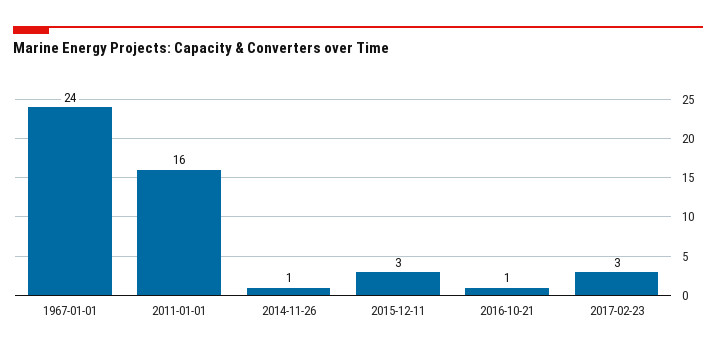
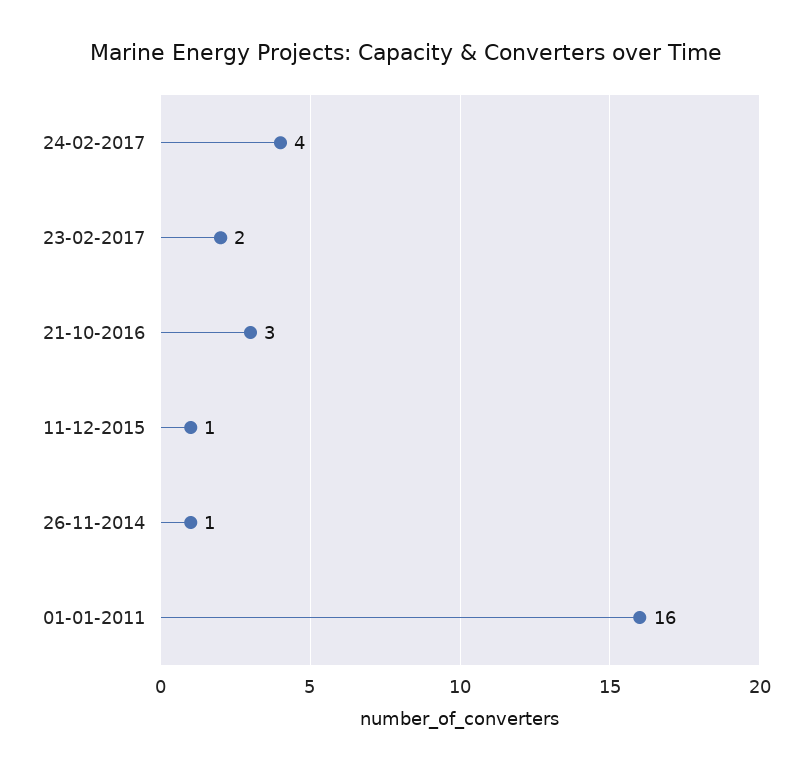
1967-01-01: 24 -> none
2015-12-11: 3 -> 1
2016-10-21: 1 -> 3
2017-02-23: 3 -> 2
24-02-2017: none -> 4

